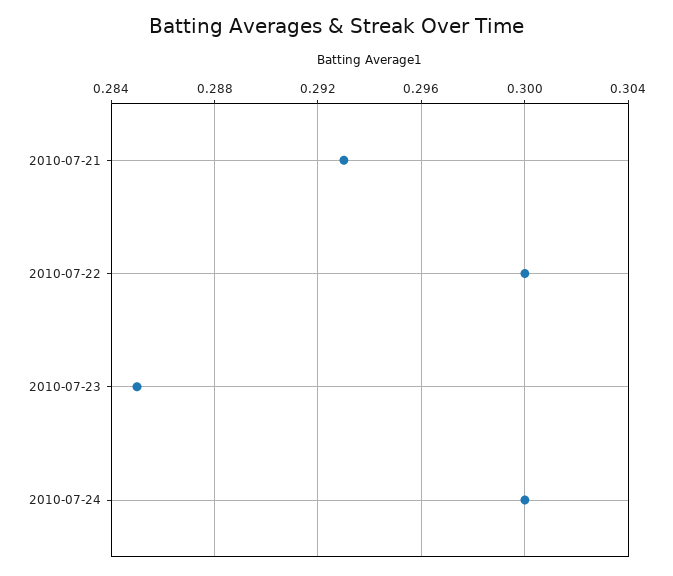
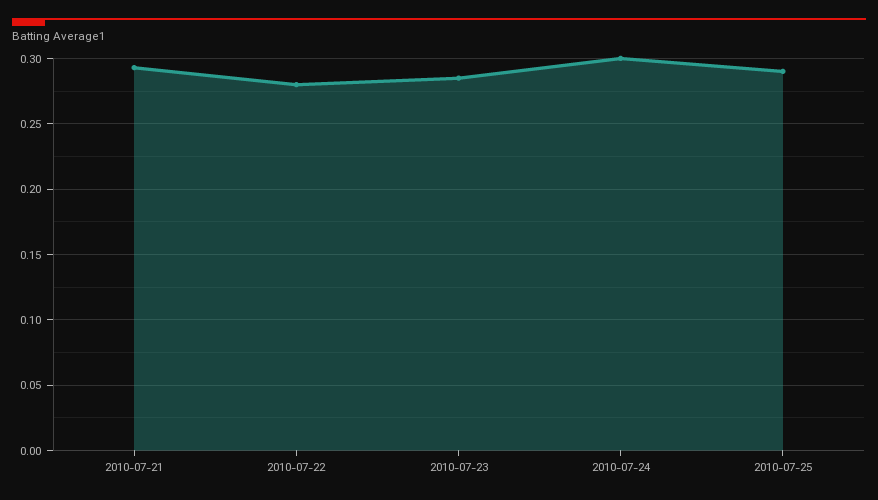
2010-07-22: 0.3 -> 0.28
2010-07-25: none -> 0.29

